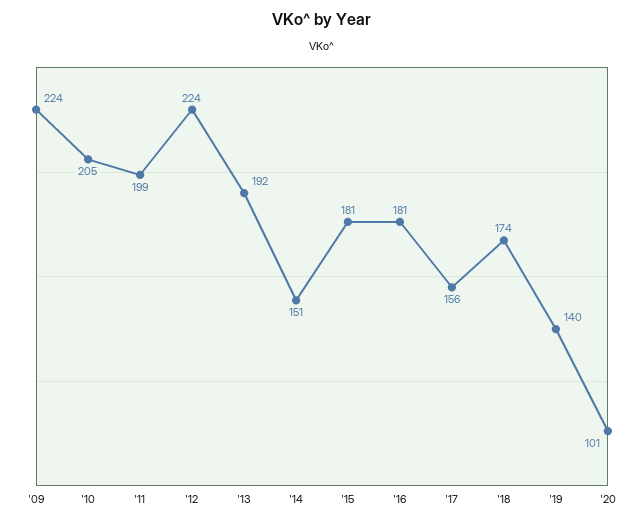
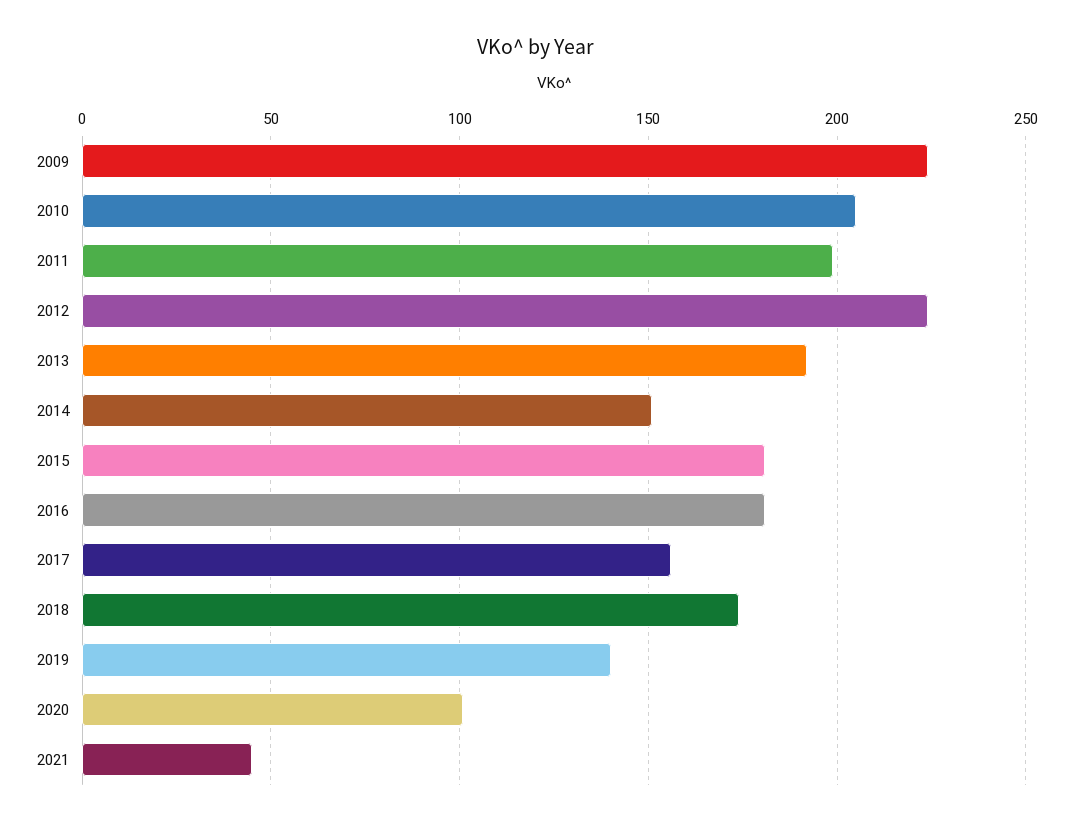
2021: none -> 45

